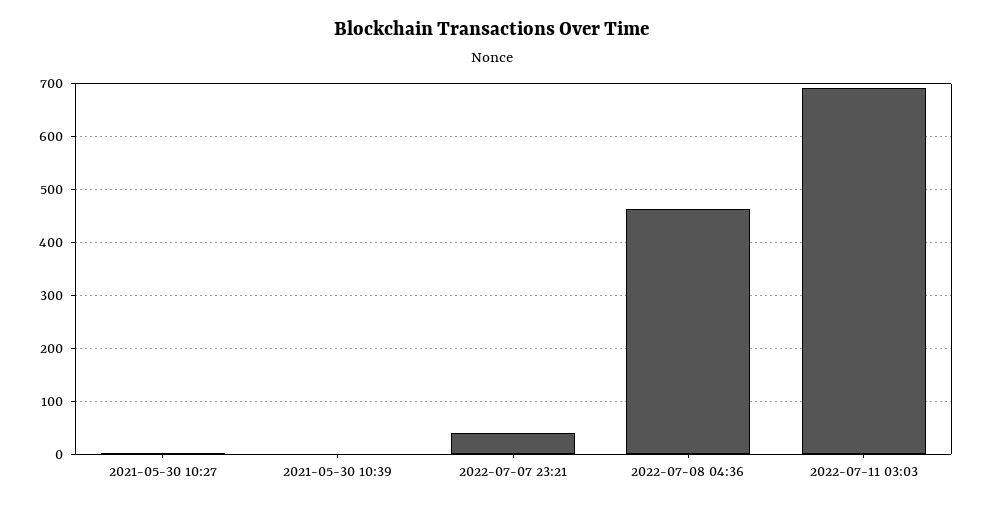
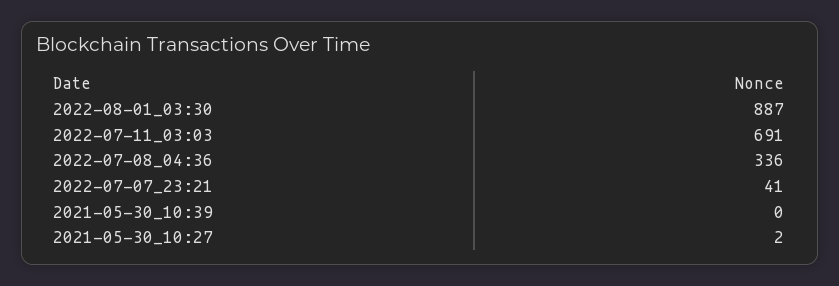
2022-07-08 04:36: 460 -> 336
2022-08-01_03:30: none -> 887

